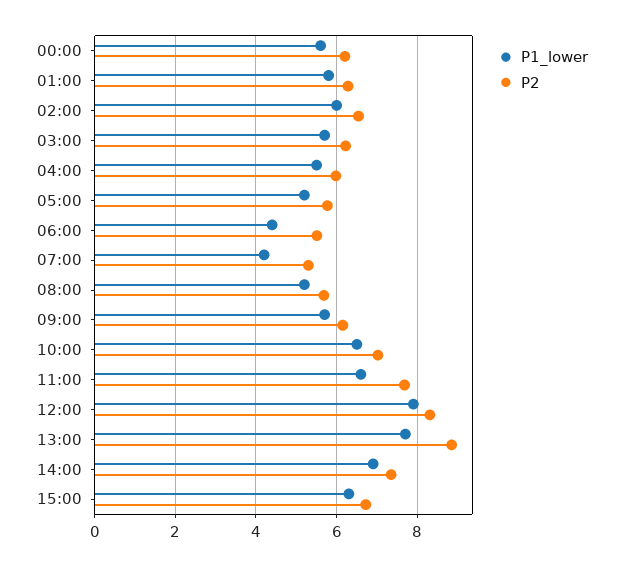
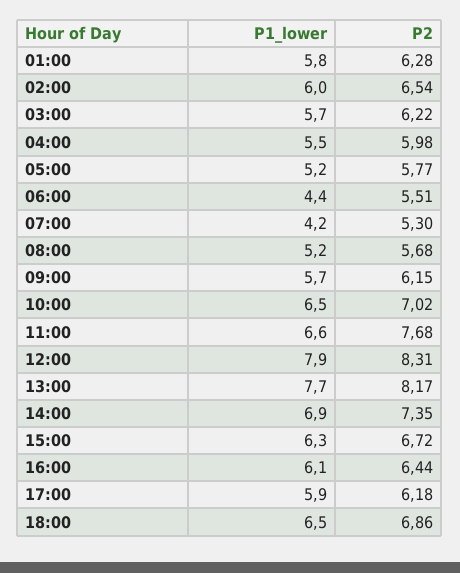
P1_lower, 00:00: 5.6 -> none
P2, 00:00: 6.2 -> none
P2, 13:00: 8.8 -> 8.17
P1_lower, 16:00: none -> 6.1
P2, 16:00: none -> 6.44
P1_lower, 17:00: none -> 5.9
P2, 17:00: none -> 6.18
P1_lower, 18:00: none -> 6.5
P2, 18:00: none -> 6.86

